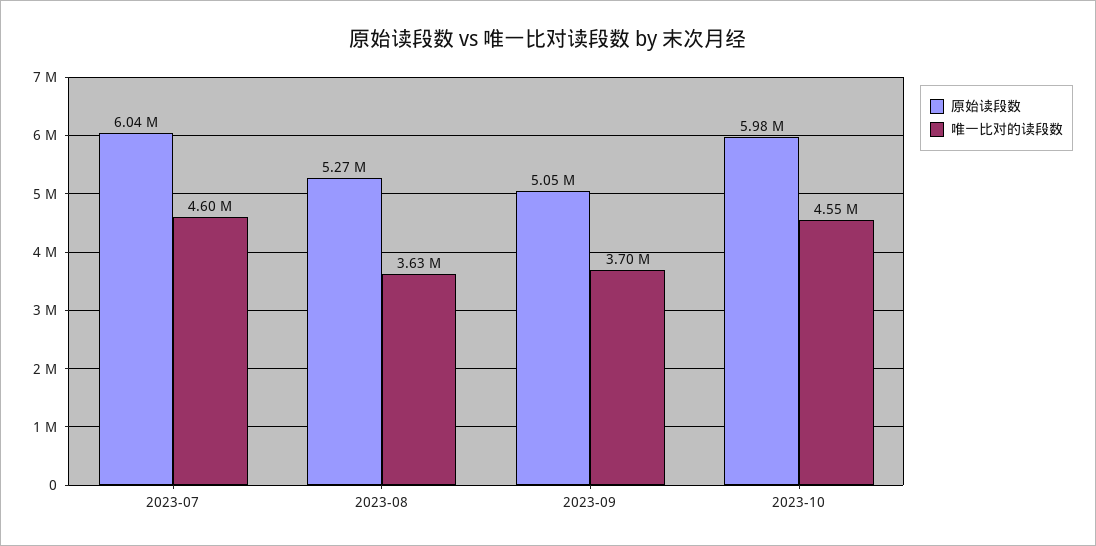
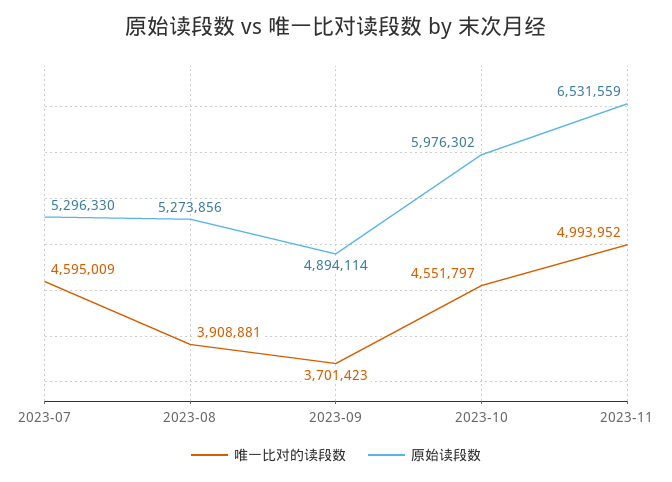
原始读段数, 2023-07: 6040000 -> 5296330
唯一比对的读段数, 2023-08: 3630000 -> 3908881
原始读段数, 2023-09: 5050000 -> 4894114
唯一比对的读段数, 2023-11: none -> 4993952
原始读段数, 2023-11: none -> 6531559

